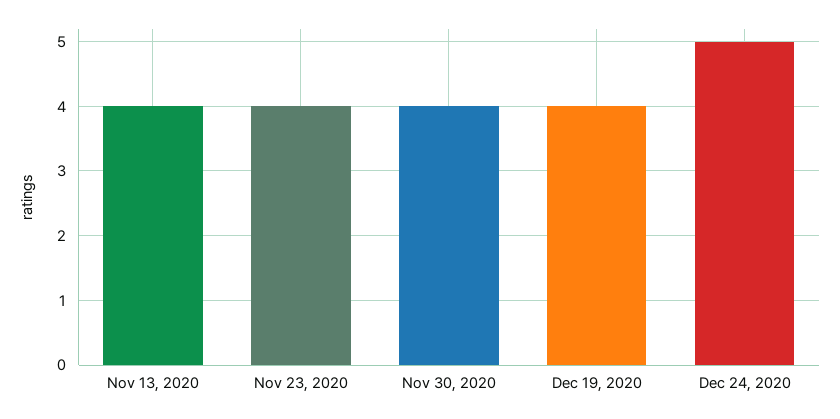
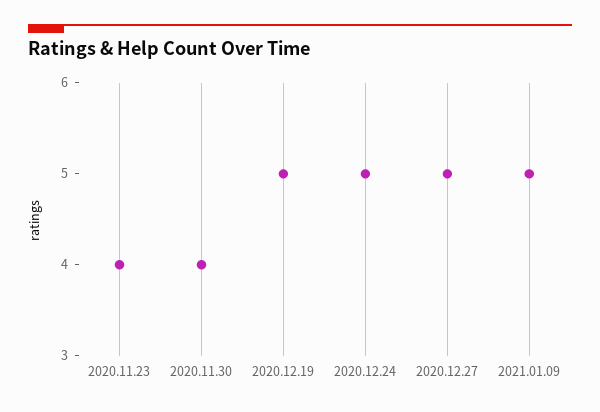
Nov 13, 2020: 4 -> none
Dec 19, 2020: 4 -> 5
2020.12.27: none -> 5
2021.01.09: none -> 5

